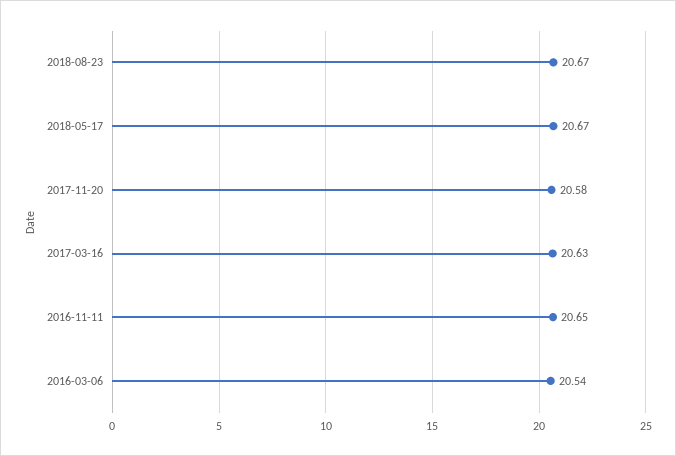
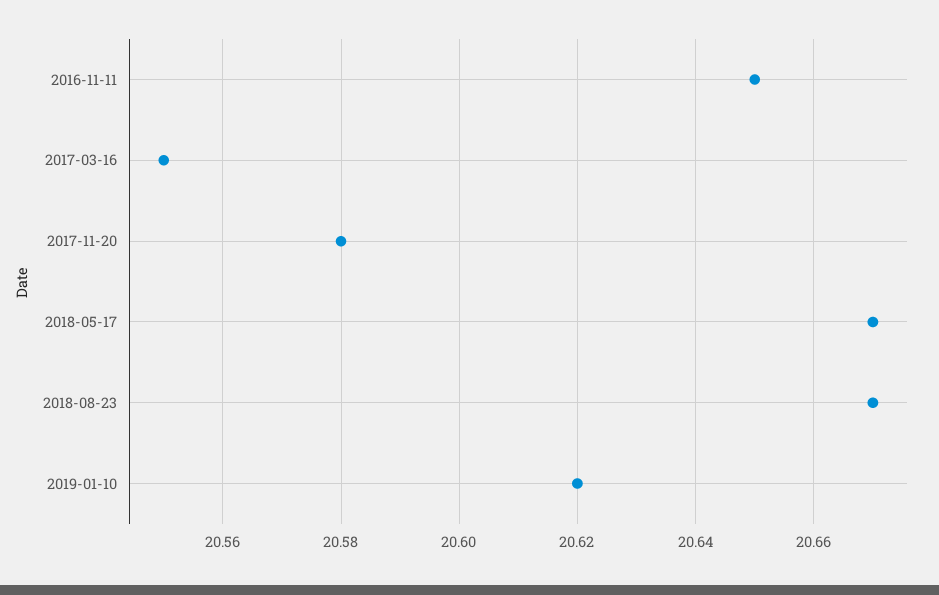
2017-03-16: 20.63 -> 20.55
2016-03-06: 20.54 -> none
2019-01-10: none -> 20.62

